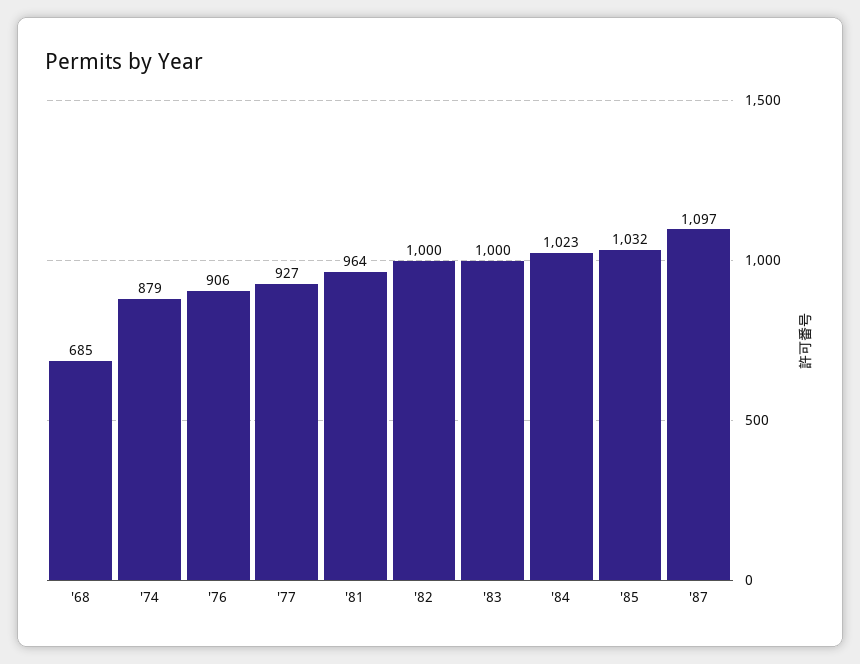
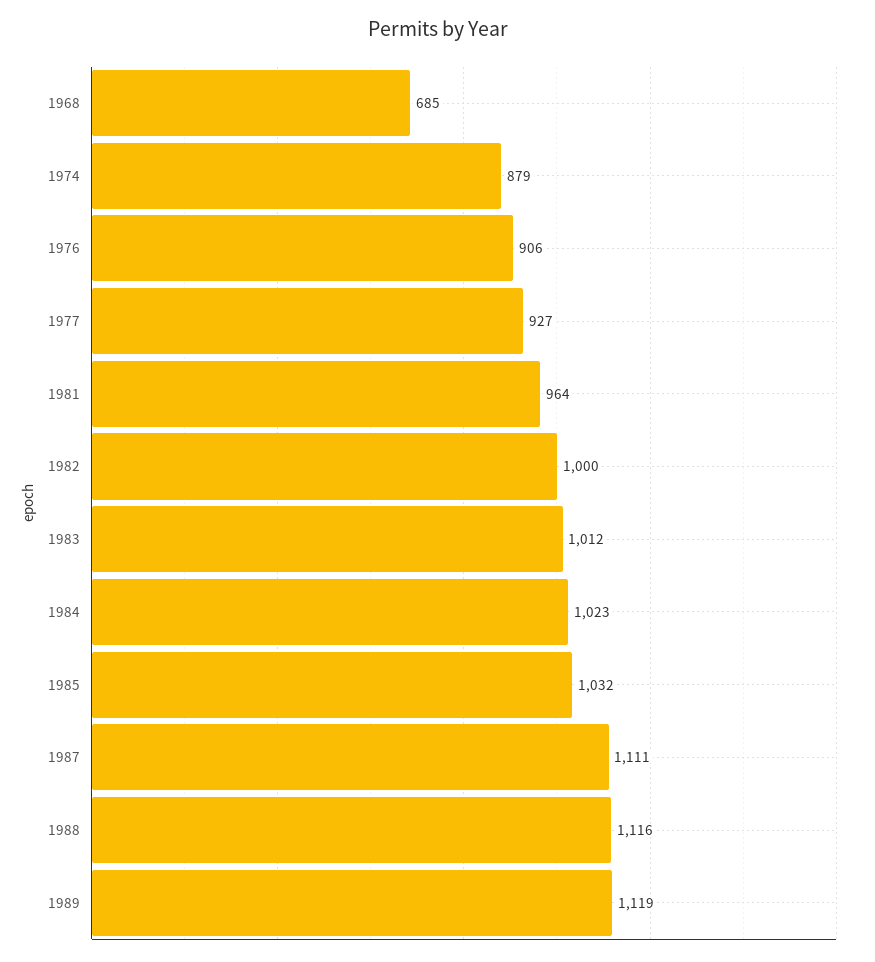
'83: 1000 -> 1012
'87: 1097 -> 1111
1988: none -> 1116
1989: none -> 1119

